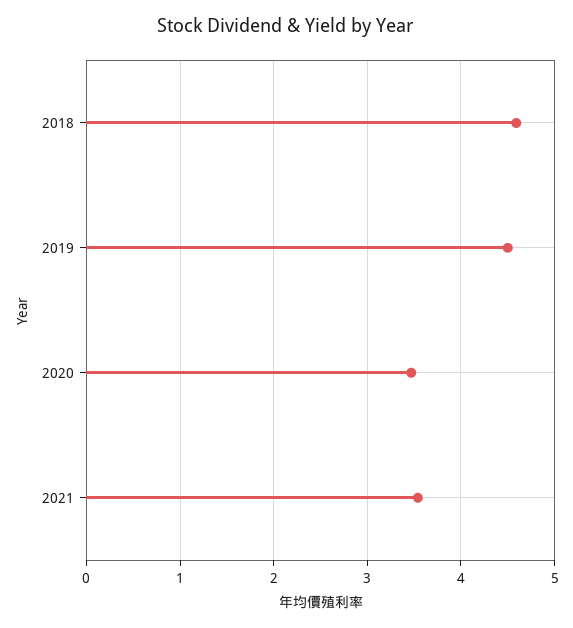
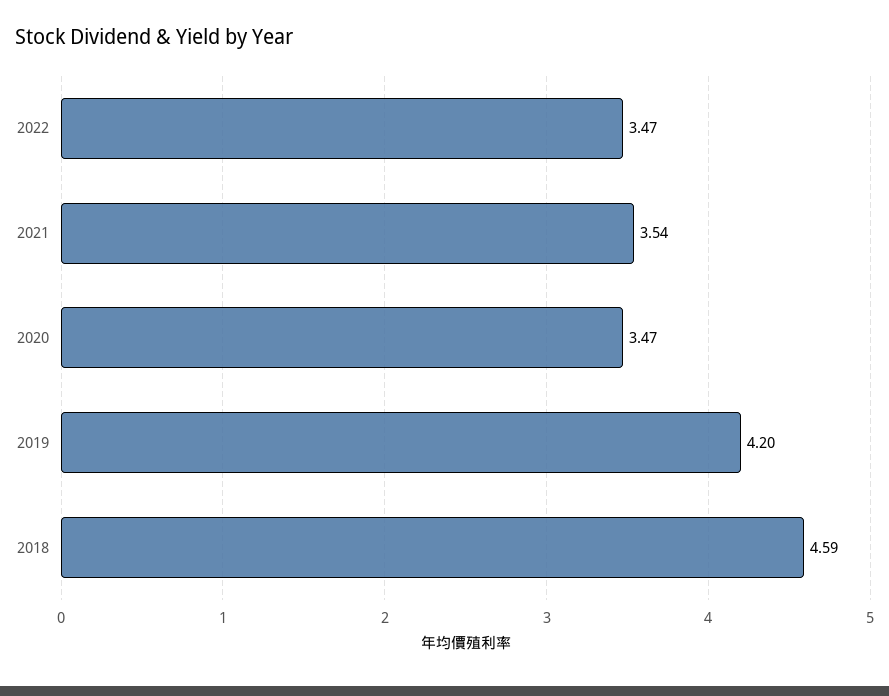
2019: 4.5 -> 4.2
2022: none -> 3.47

